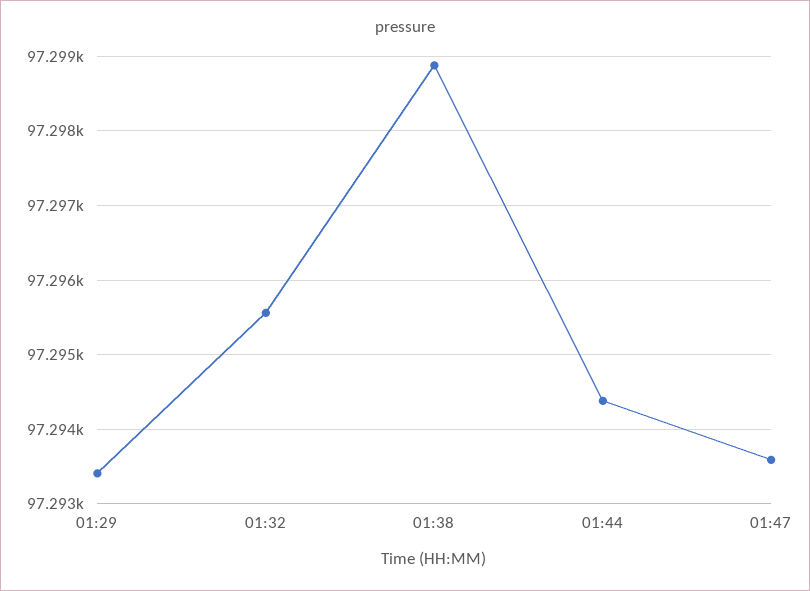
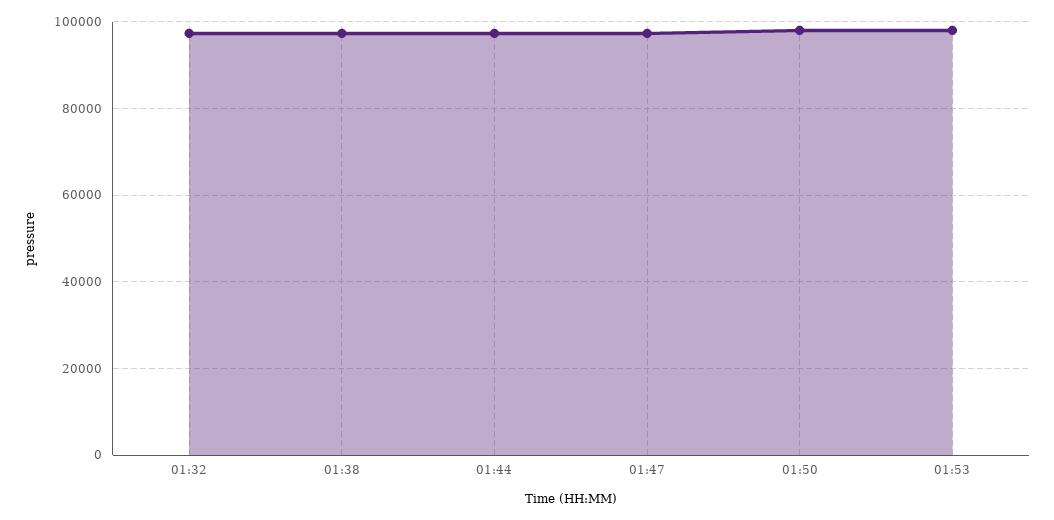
01:29: 97293.4 -> none
01:50: none -> 98000
01:53: none -> 98000

